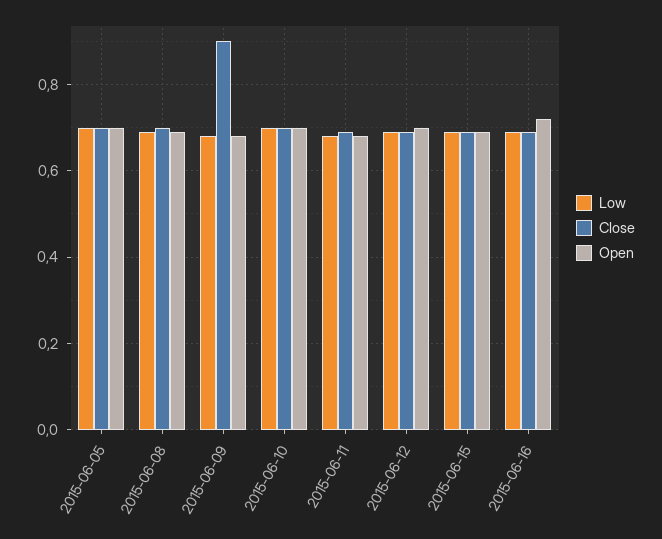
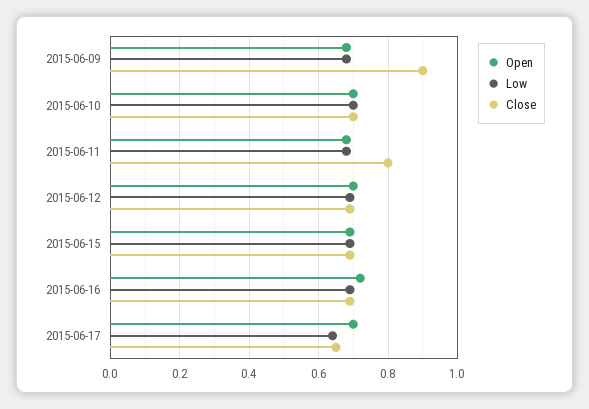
Low, 2015-06-05: 0.7 -> none
Close, 2015-06-05: 0.7 -> none
Open, 2015-06-05: 0.7 -> none
Low, 2015-06-08: 0.7 -> none
Close, 2015-06-08: 0.7 -> none
Open, 2015-06-08: 0.7 -> none
Close, 2015-06-11: 0.7 -> 0.8
Open, 2015-06-17: none -> 0.7
Low, 2015-06-17: none -> 0.65
Close, 2015-06-17: none -> 0.65

